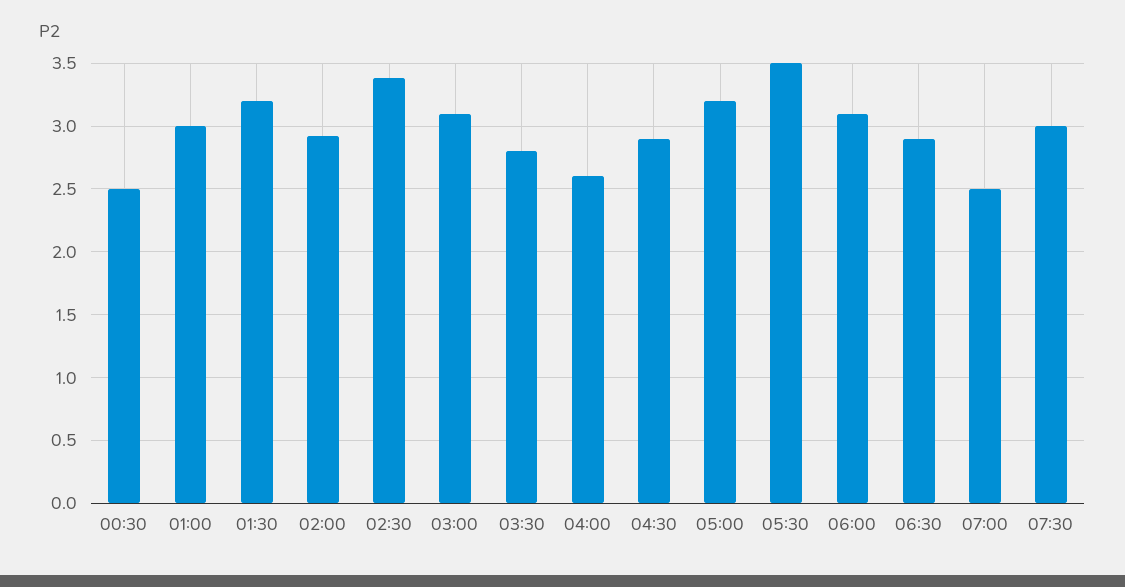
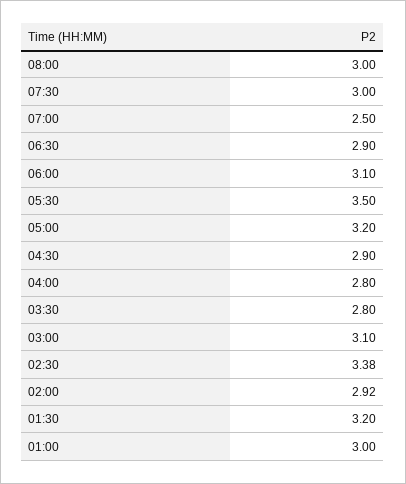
00:30: 2.5 -> none
04:00: 2.6 -> 2.8
08:00: none -> 3

